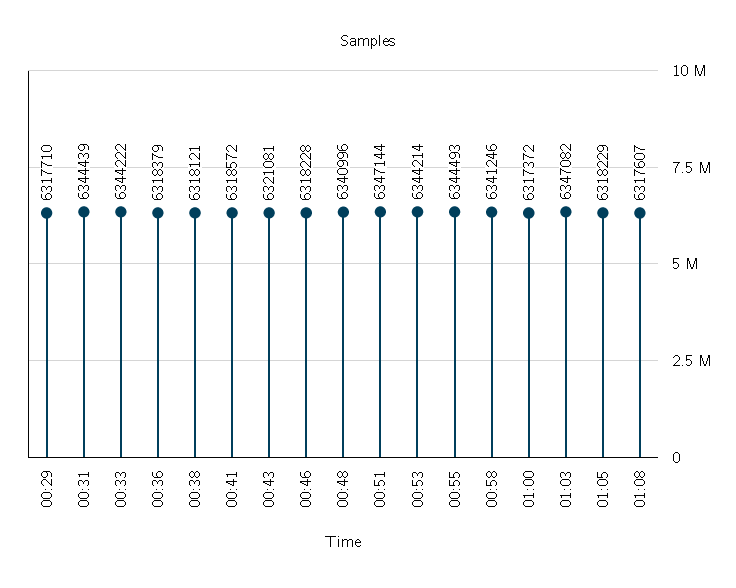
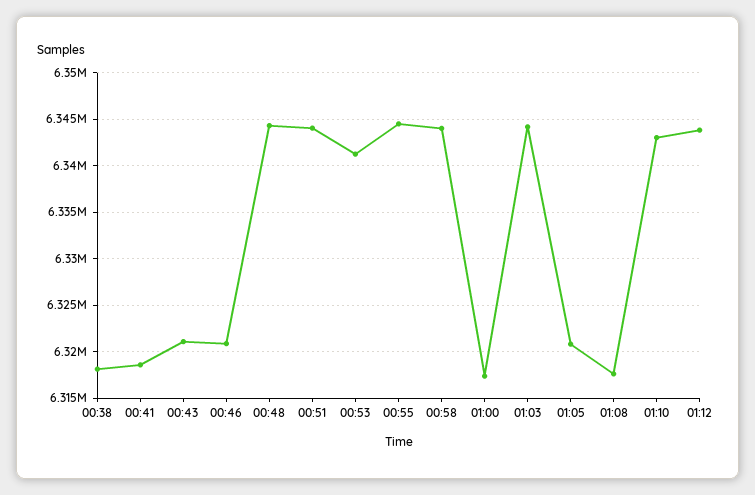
00:29: 6317710 -> none
00:31: 6344439 -> none
00:33: 6344222 -> none
00:36: 6318379 -> none
00:46: 6318228 -> 6321000
00:48: 6340996 -> 6344000
00:51: 6347144 -> 6344000
00:53: 6344214 -> 6341000
00:58: 6341246 -> 6344000
01:03: 6347082 -> 6344000
01:05: 6318229 -> 6321000
01:10: none -> 6343000
01:12: none -> 6344000

